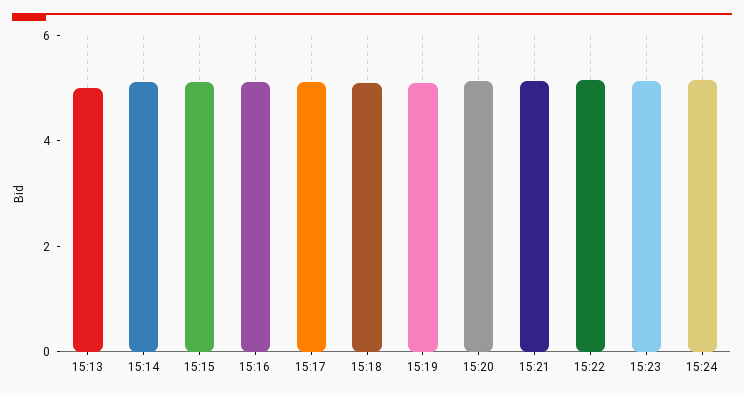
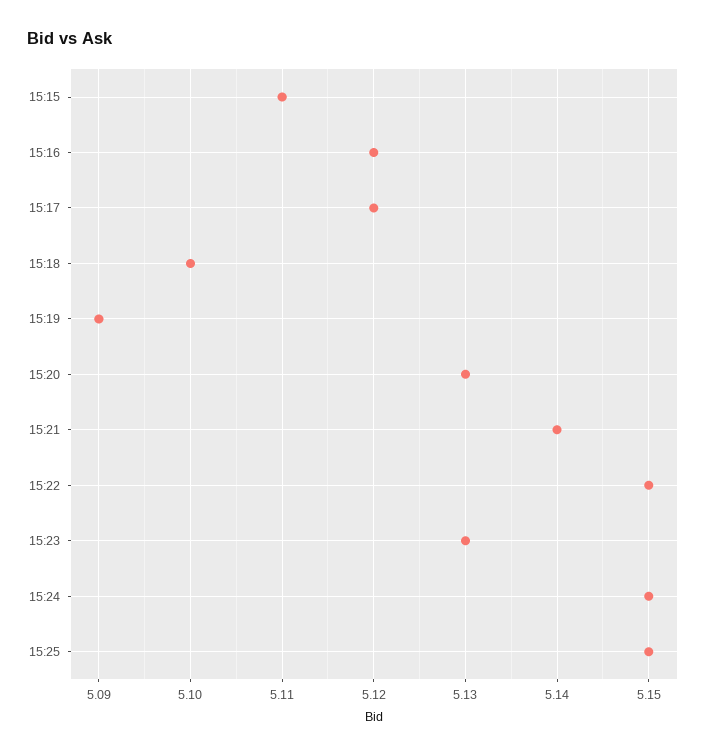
15:13: 5 -> none
15:14: 5 -> none
15:25: none -> 5.15

